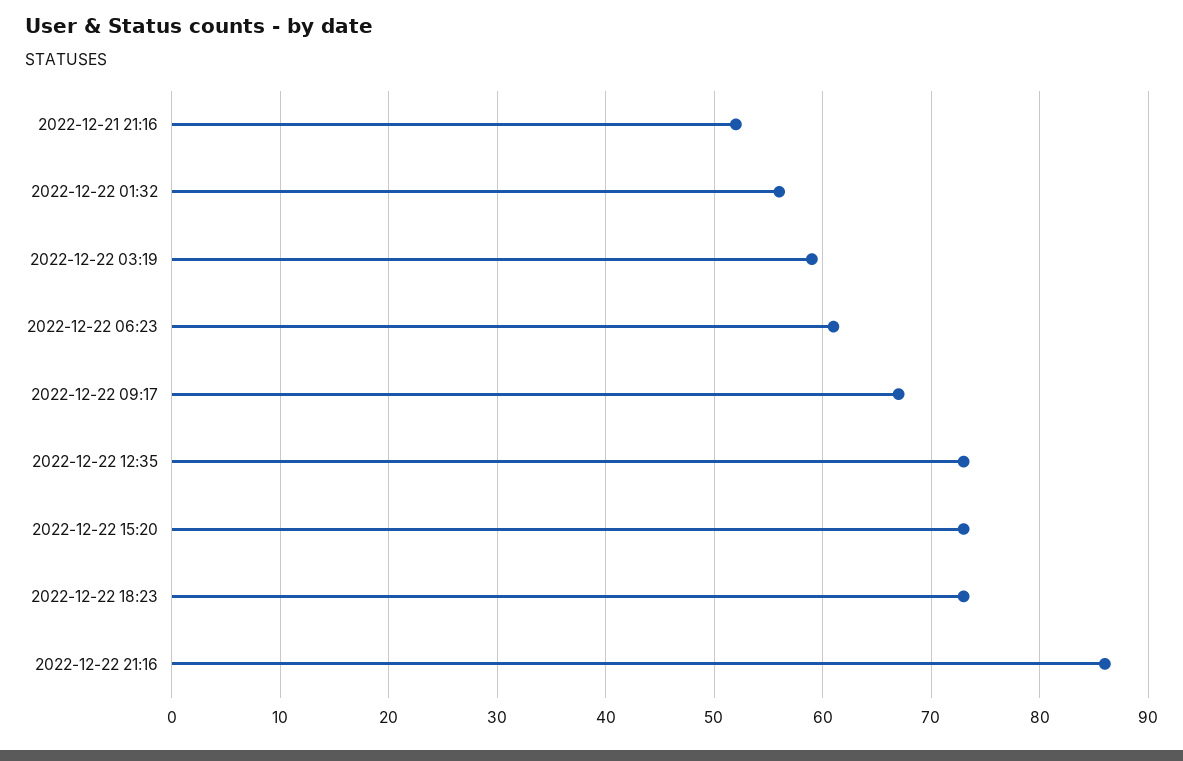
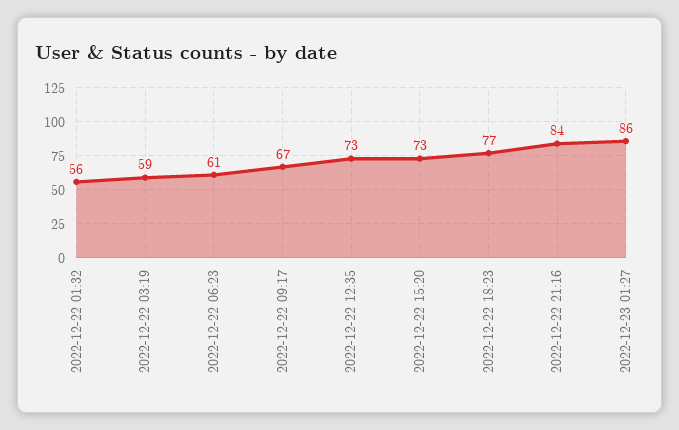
2022-12-21 21:16: 52 -> none
2022-12-22 18:23: 73 -> 77
2022-12-22 21:16: 86 -> 84
2022-12-23 01:27: none -> 86

